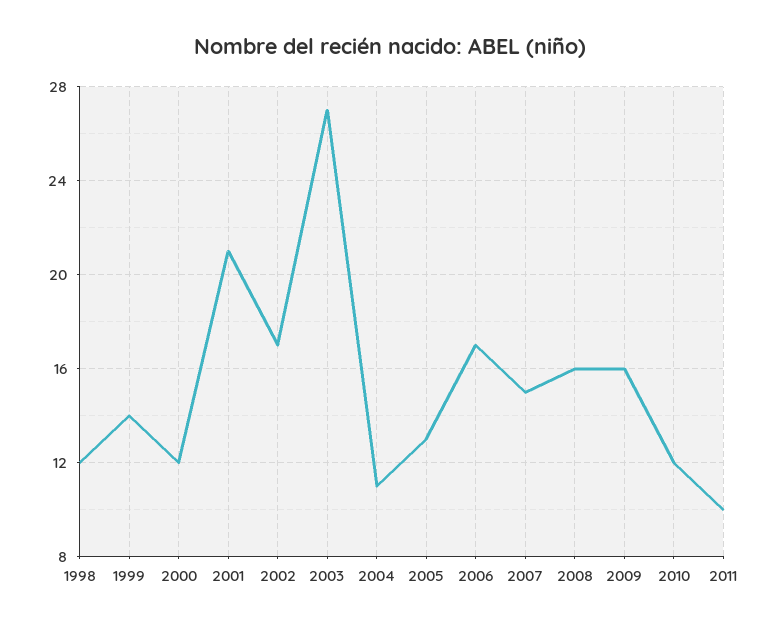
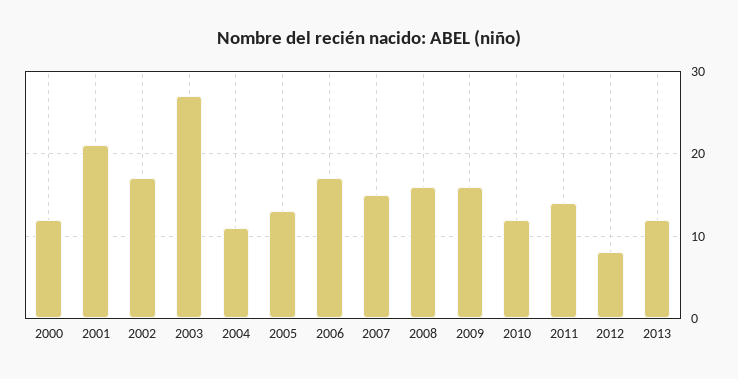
1998: 12 -> none
1999: 14 -> none
2011: 10 -> 14
2012: none -> 8
2013: none -> 12

